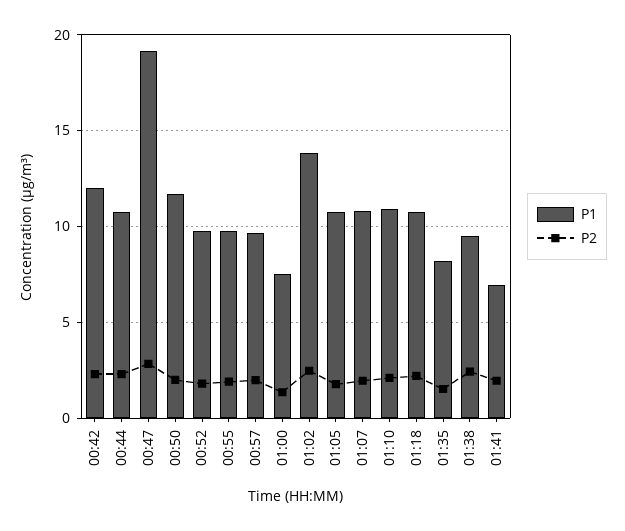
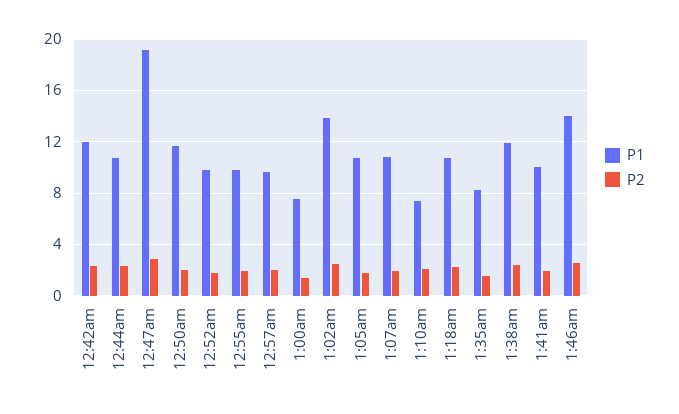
P1, 01:10: 11 -> 7.5
P1, 01:38: 9.5 -> 12
P1, 01:41: 7 -> 10
P1, 1:46am: none -> 14
P2, 1:46am: none -> 2.5

